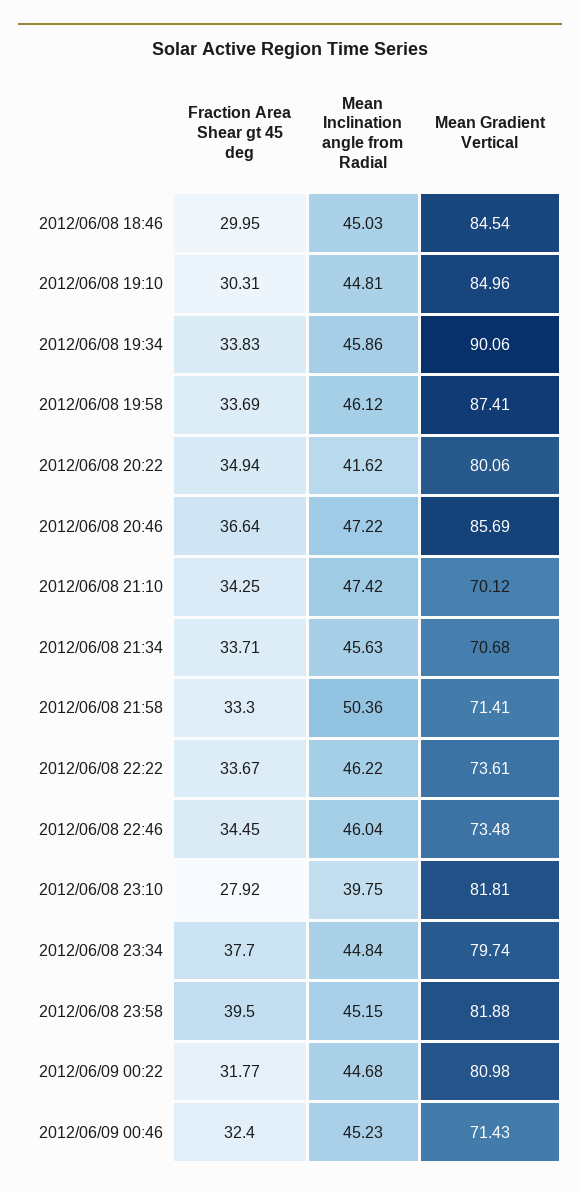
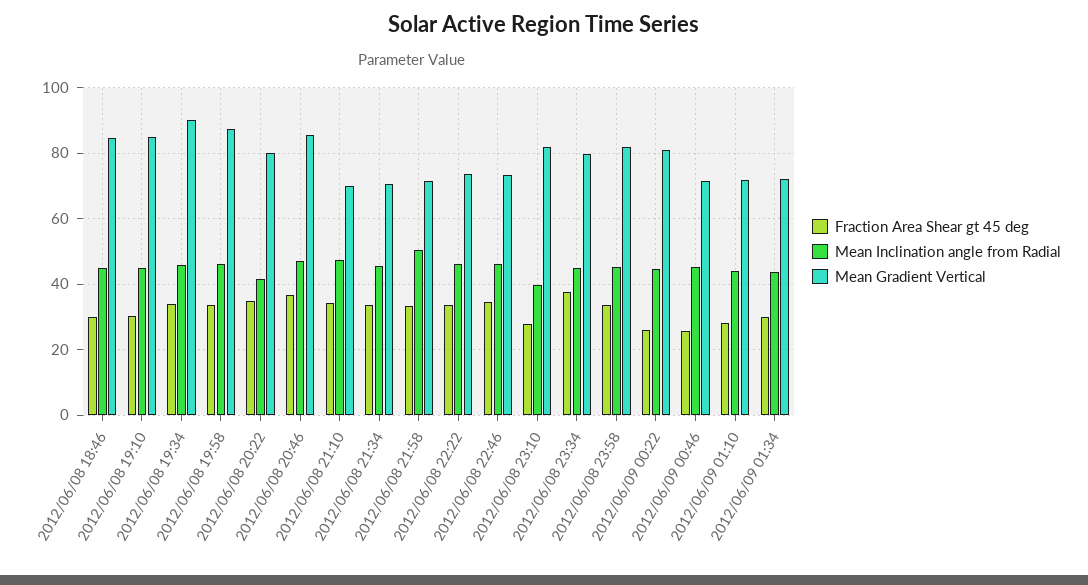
Fraction Area Shear gt 45 deg, 2012/06/08 23:58: 39.5 -> 34
Fraction Area Shear gt 45 deg, 2012/06/09 00:22: 31.77 -> 26
Fraction Area Shear gt 45 deg, 2012/06/09 00:46: 32.4 -> 26
Fraction Area Shear gt 45 deg, 2012/06/09 01:10: none -> 28
Mean Inclination angle from Radial, 2012/06/09 01:10: none -> 44
Mean Gradient Vertical, 2012/06/09 01:10: none -> 72
Fraction Area Shear gt 45 deg, 2012/06/09 01:34: none -> 30
Mean Inclination angle from Radial, 2012/06/09 01:34: none -> 44
Mean Gradient Vertical, 2012/06/09 01:34: none -> 72

